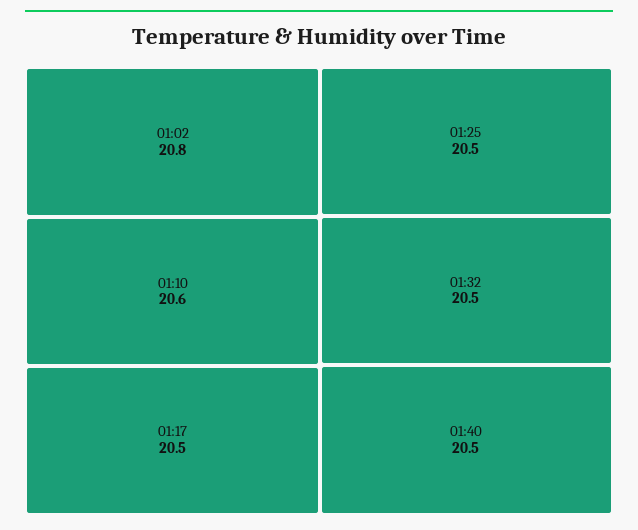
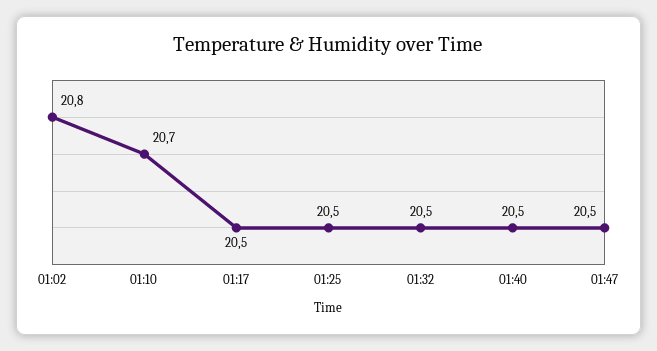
01:10: 20.6 -> 20.7
01:47: none -> 20.5

